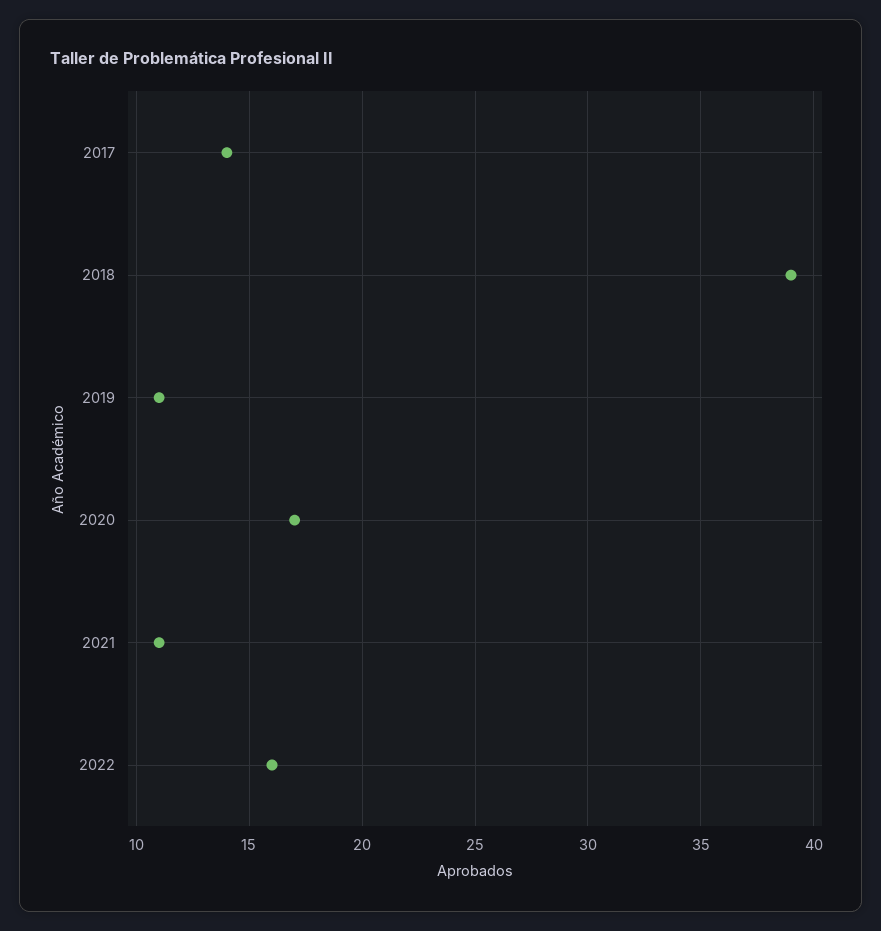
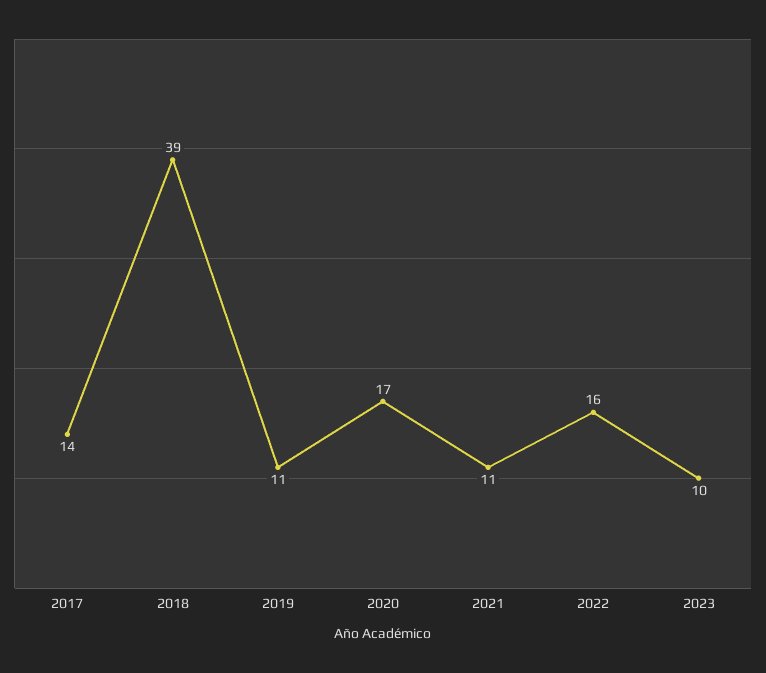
2023: none -> 10

